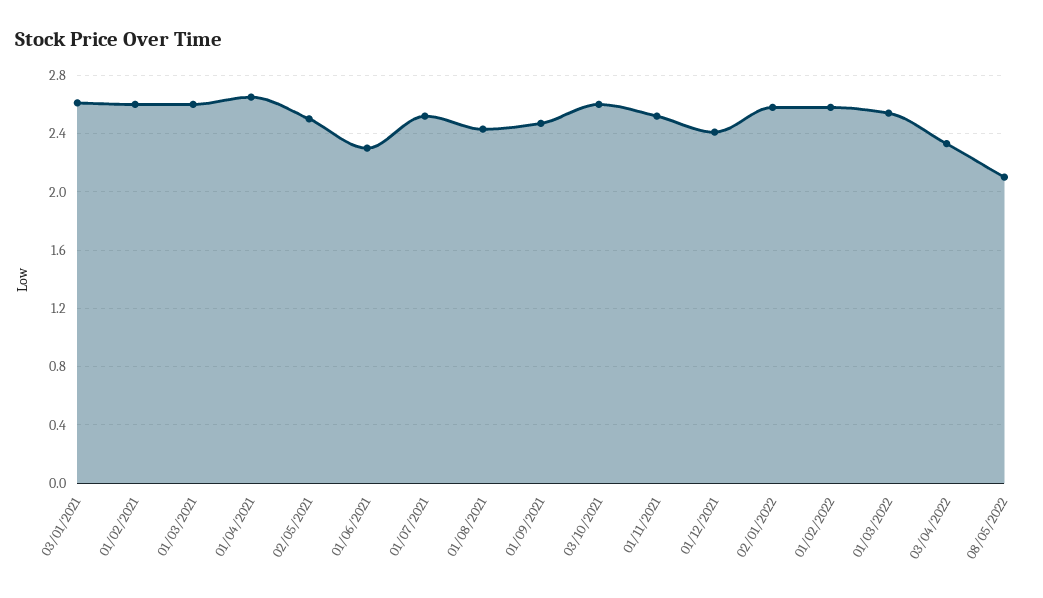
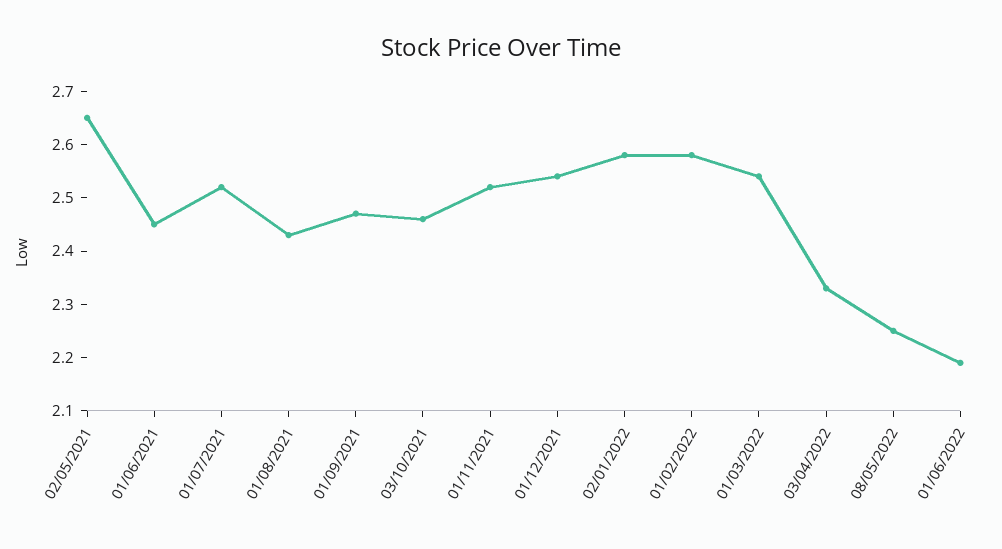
03/01/2021: 2.6 -> none
01/02/2021: 2.6 -> none
01/03/2021: 2.6 -> none
01/04/2021: 2.65 -> none
02/05/2021: 2.5 -> 2.65
01/06/2021: 2.3 -> 2.45
03/10/2021: 2.6 -> 2.45
01/12/2021: 2.4 -> 2.55
08/05/2022: 2.1 -> 2.25
01/06/2022: none -> 2.2

